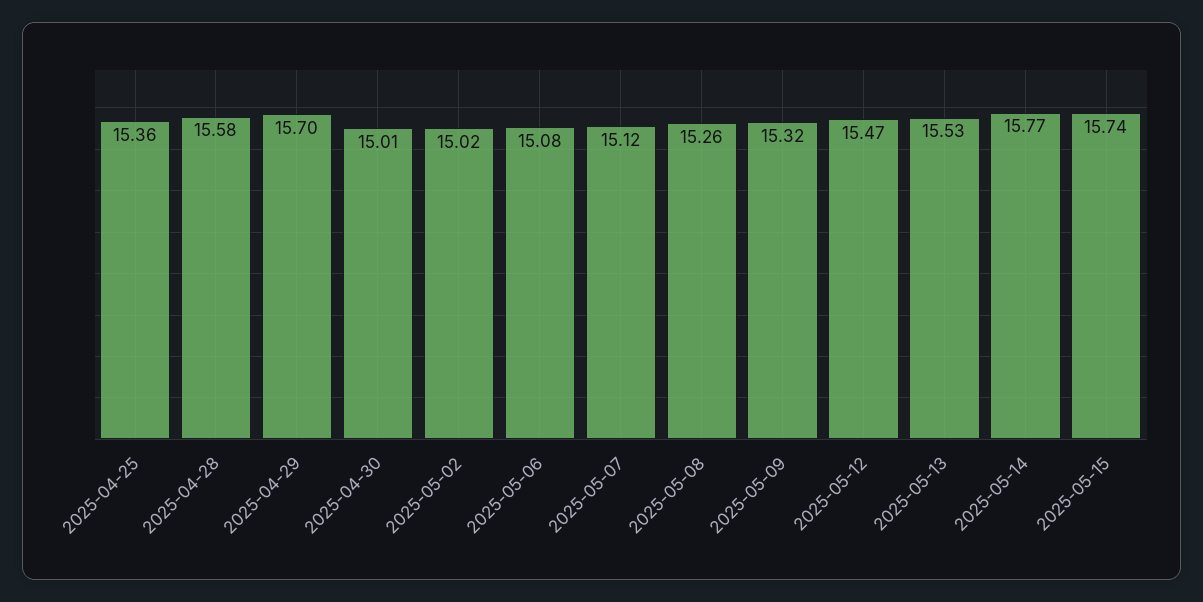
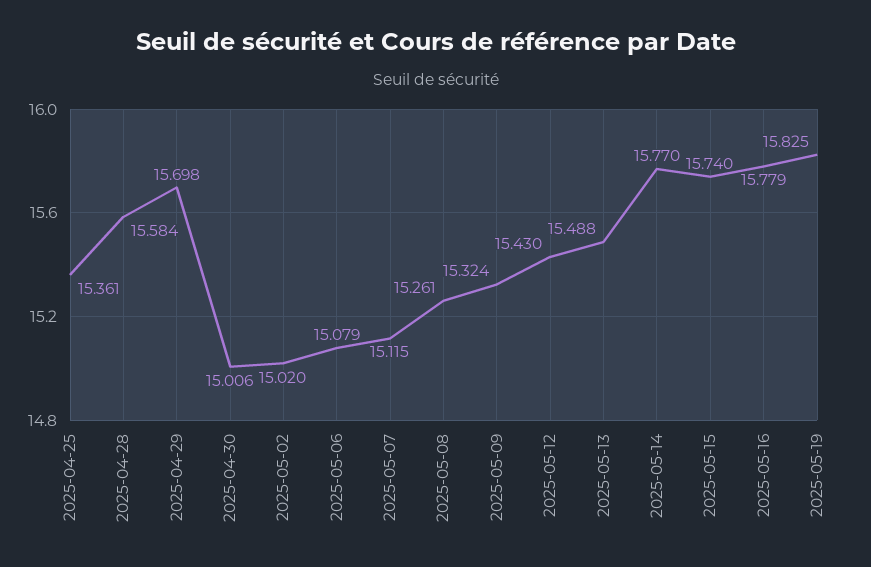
2025-05-12: 15.47 -> 15.43
2025-05-13: 15.53 -> 15.488
2025-05-16: none -> 15.779
2025-05-19: none -> 15.825

